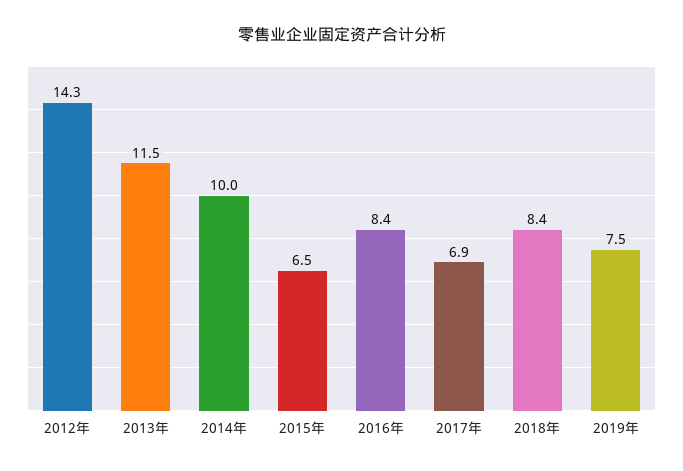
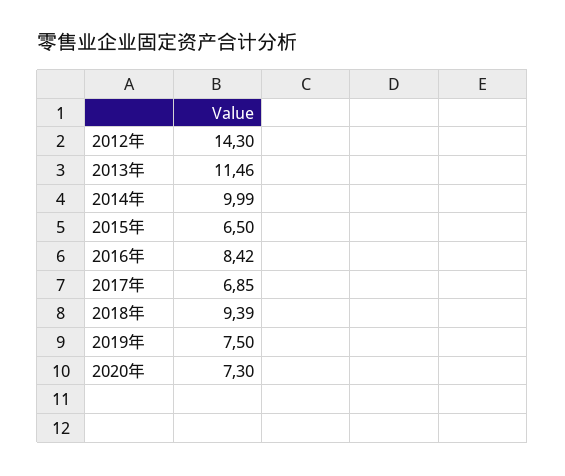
2018年: 8.4 -> 9.39
2020年: none -> 7.3

